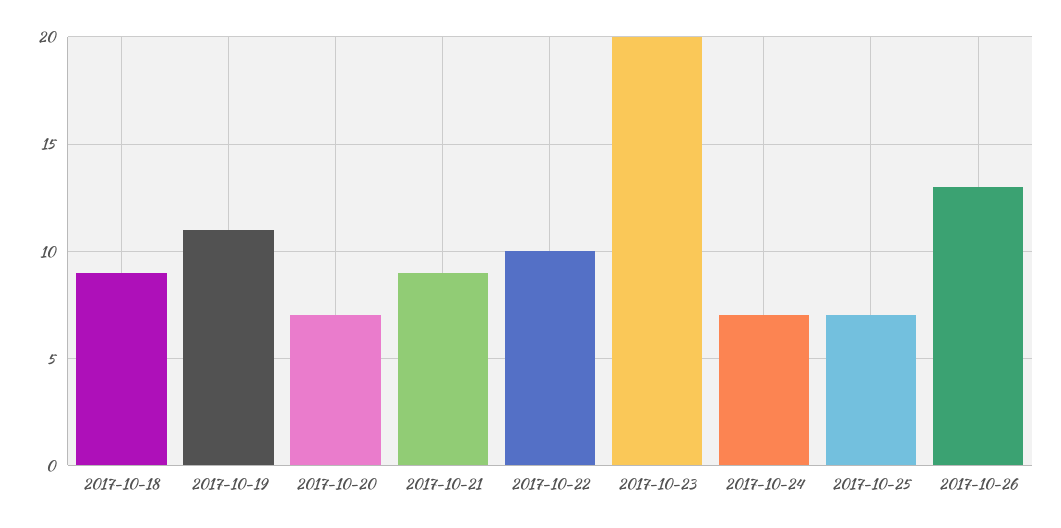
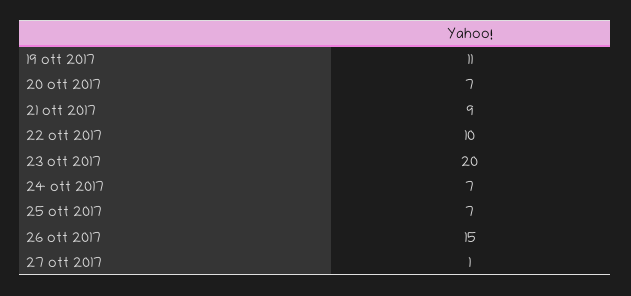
2017-10-18: 9 -> none
2017-10-26: 13 -> 15
27 ott 2017: none -> 1

